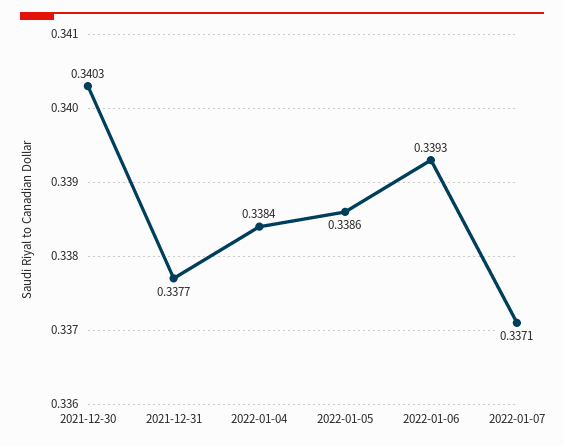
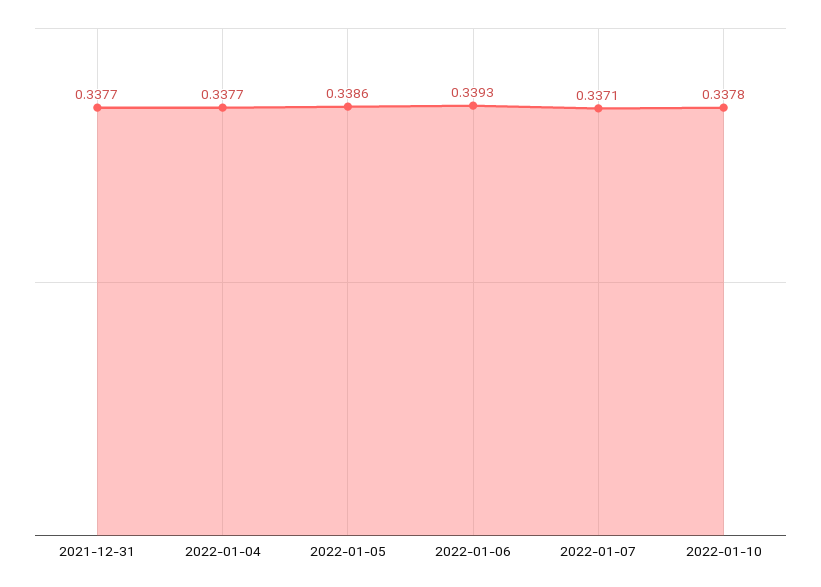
2021-12-30: 0.3403 -> none
2022-01-04: 0.3384 -> 0.3377
2022-01-10: none -> 0.3378

